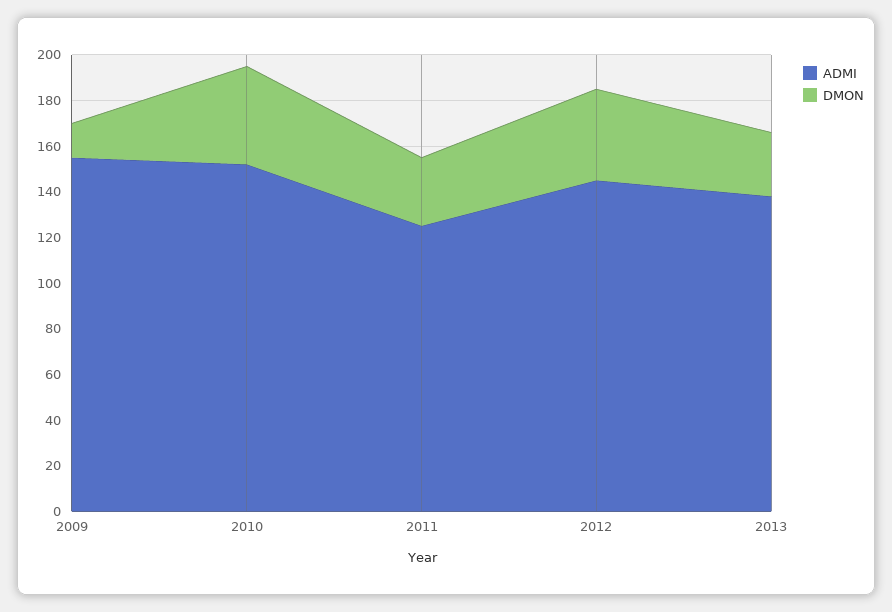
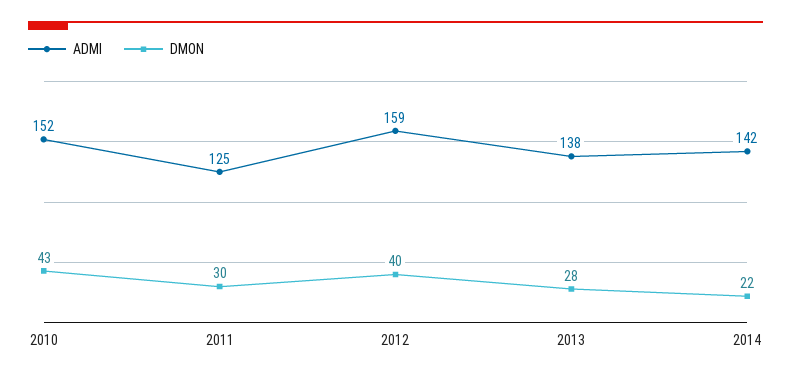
ADMI, 2009: 155 -> none
DMON, 2009: 15 -> none
ADMI, 2012: 145 -> 159
ADMI, 2014: none -> 142
DMON, 2014: none -> 22

